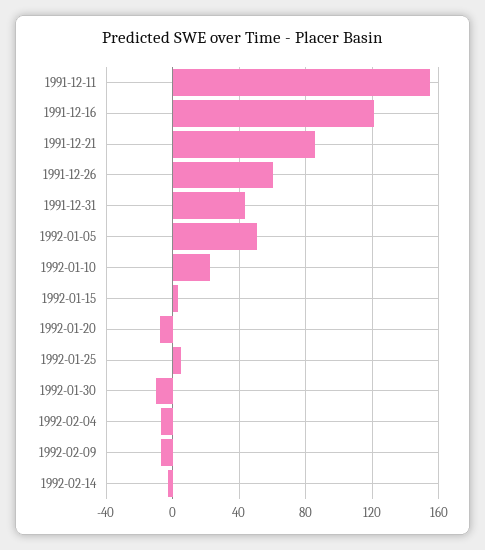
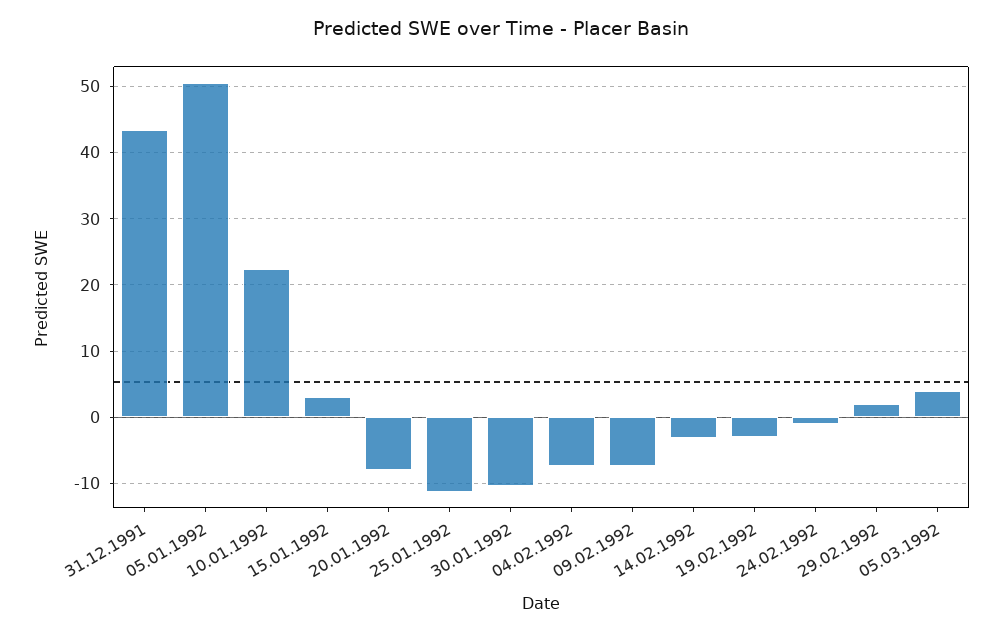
1991-12-11: 155 -> none
1991-12-16: 120 -> none
1991-12-21: 85 -> none
1991-12-26: 60 -> none
1992-01-25: 5 -> -11
19.02.1992: none -> -3
24.02.1992: none -> -1
29.02.1992: none -> 2
05.03.1992: none -> 4

